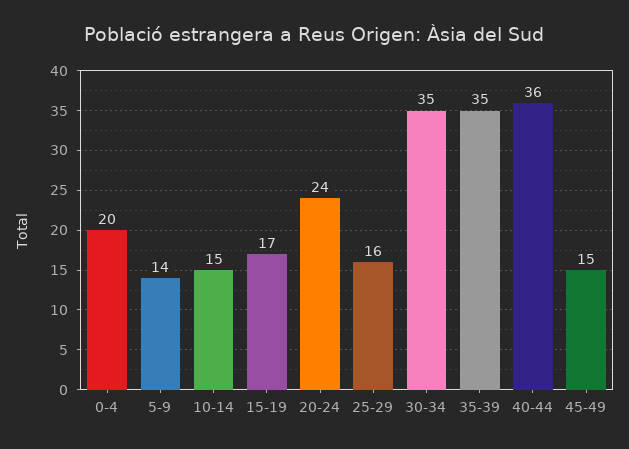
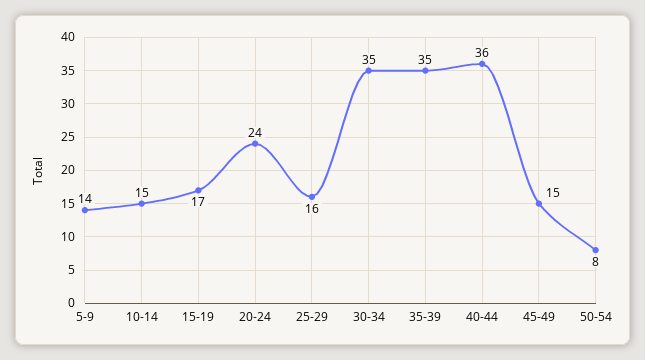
0-4: 20 -> none
50-54: none -> 8

